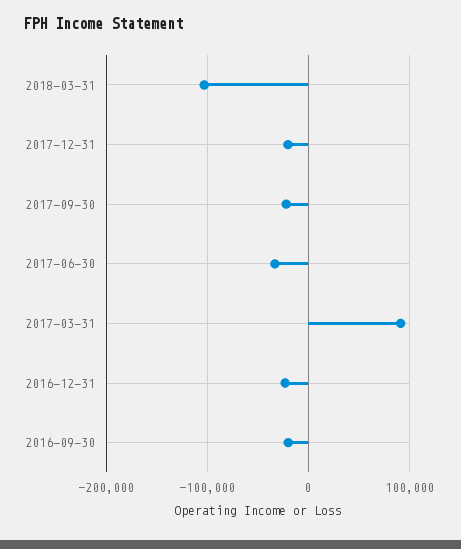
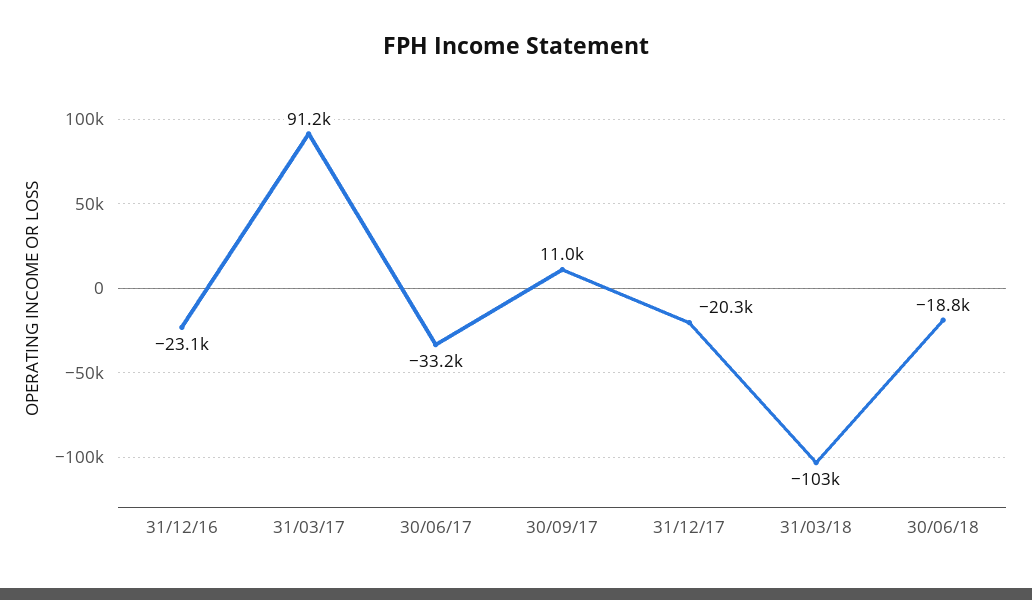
2017-09-30: -20000 -> 11000
2016-09-30: -20000 -> none
30/06/18: none -> -18800

